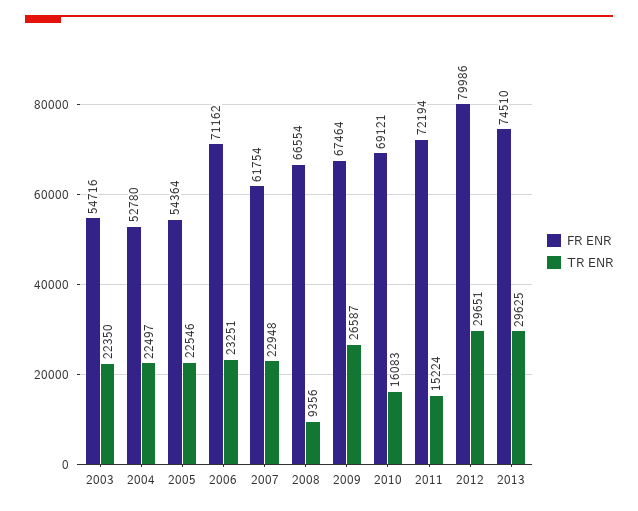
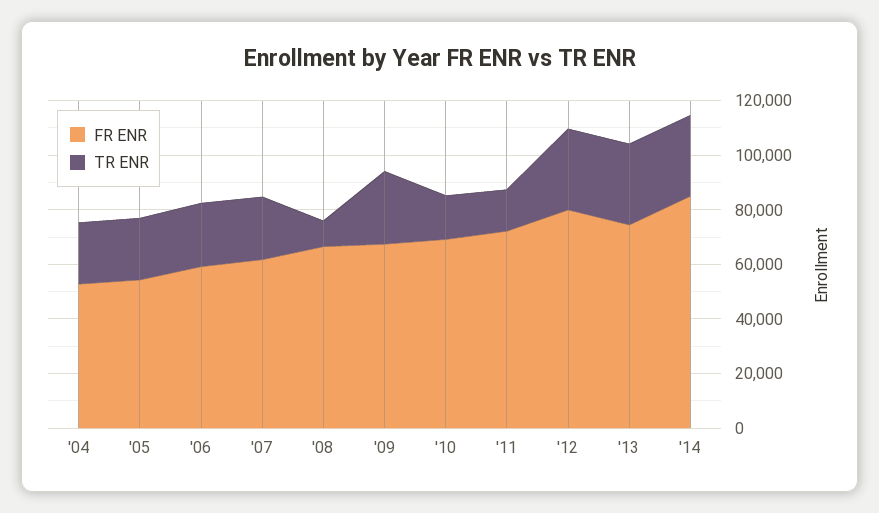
FR ENR, 2003: 54716 -> none
TR ENR, 2003: 22350 -> none
FR ENR, 2006: 71162 -> 60000
FR ENR, '14: none -> 85000
TR ENR, '14: none -> 30000

